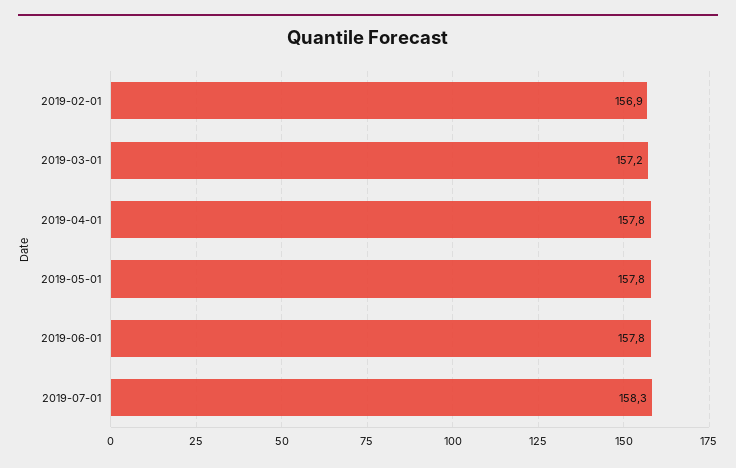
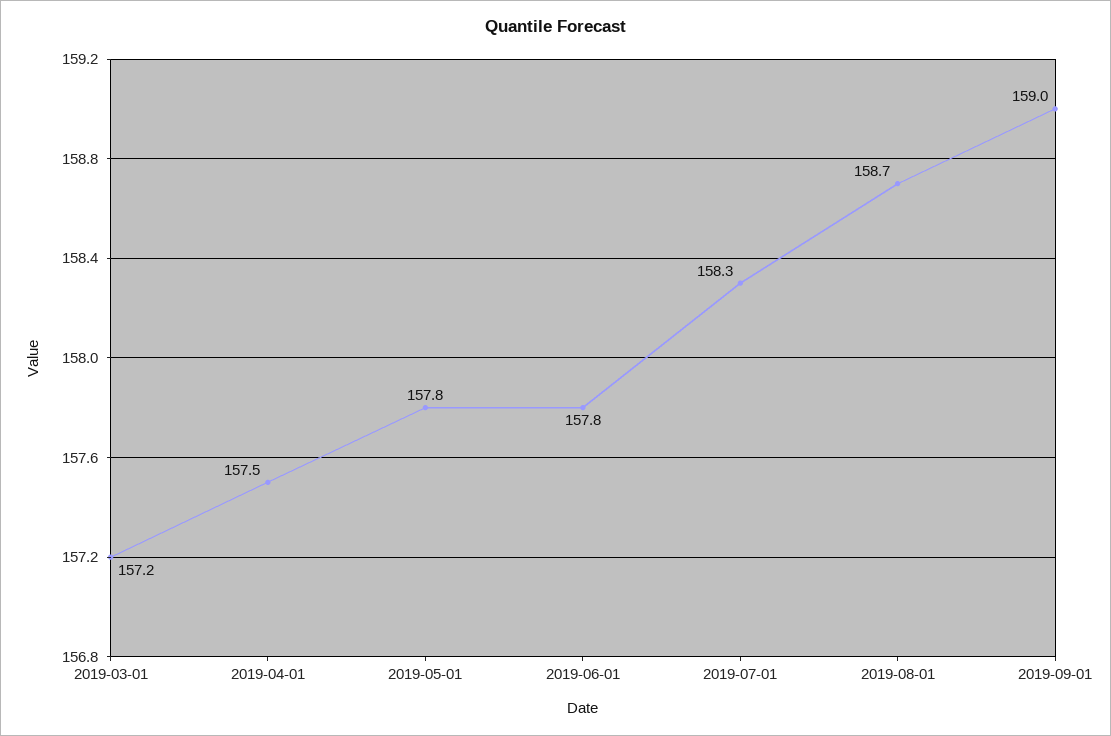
2019-02-01: 156.9 -> none
2019-04-01: 157.8 -> 157.5
2019-08-01: none -> 158.7
2019-09-01: none -> 159

